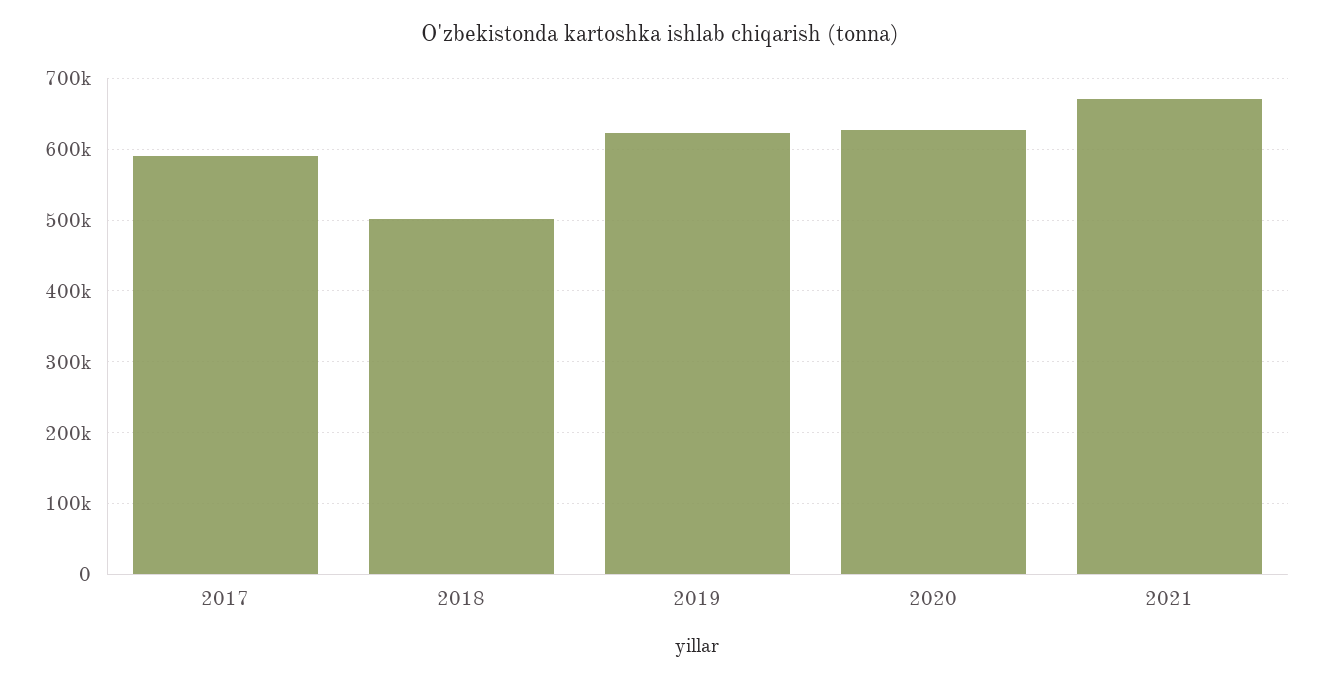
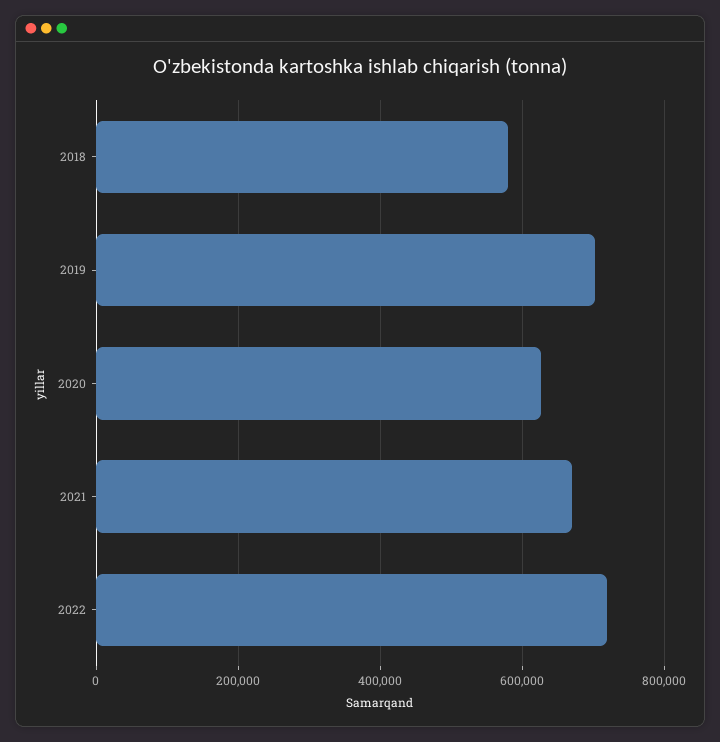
2017: 590000 -> none
2018: 500000 -> 580000
2019: 620000 -> 700000
2022: none -> 720000

